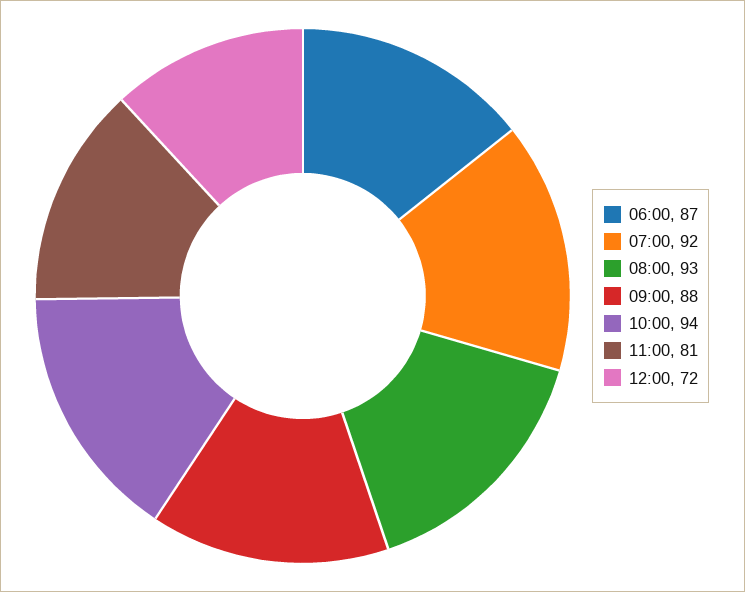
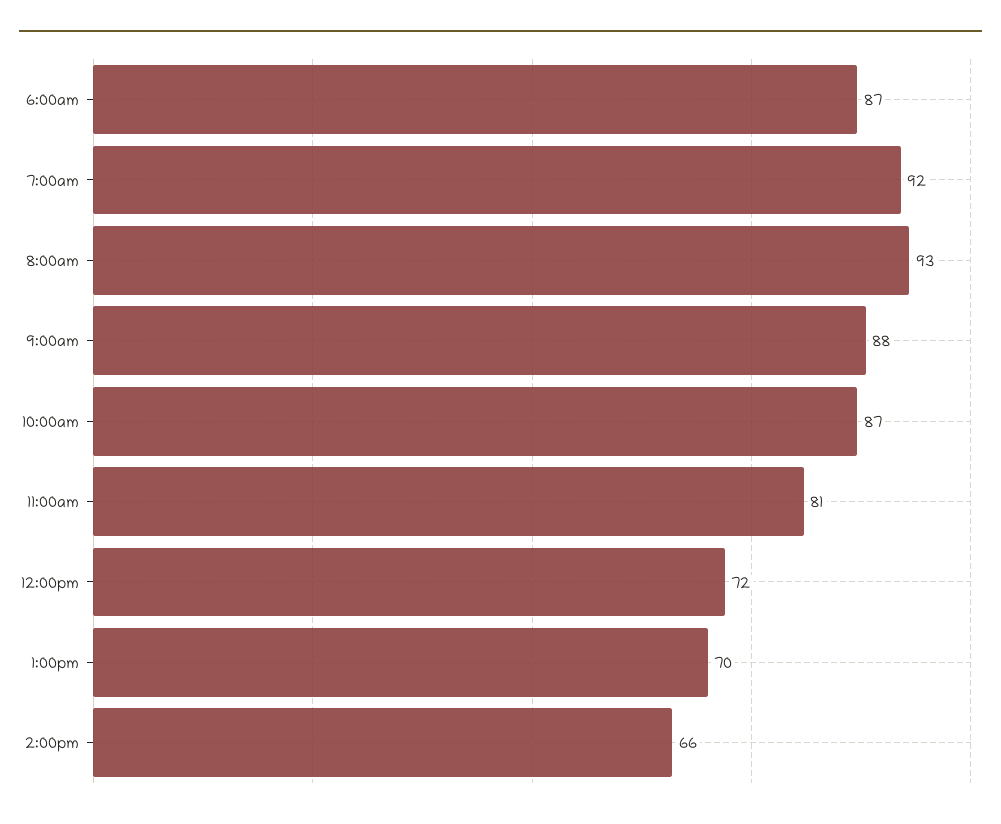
10:00: 94 -> 87
1:00pm: none -> 70
2:00pm: none -> 66

